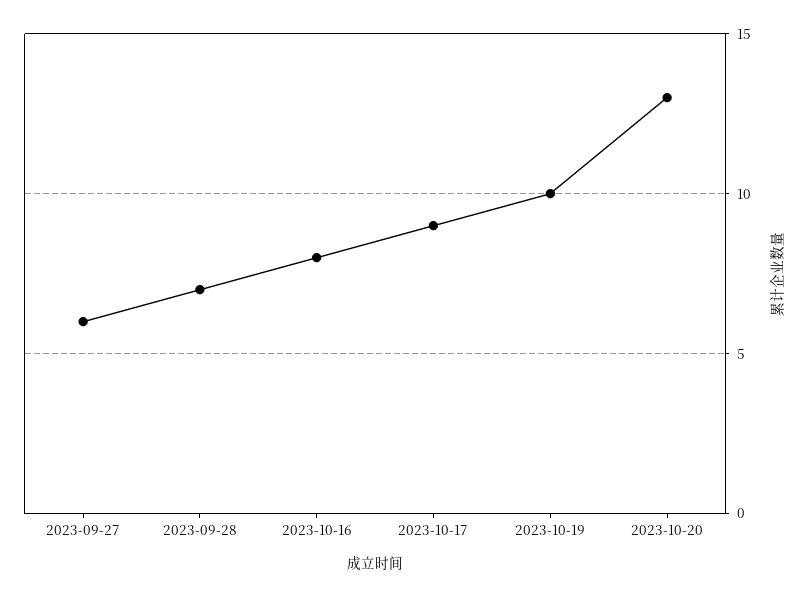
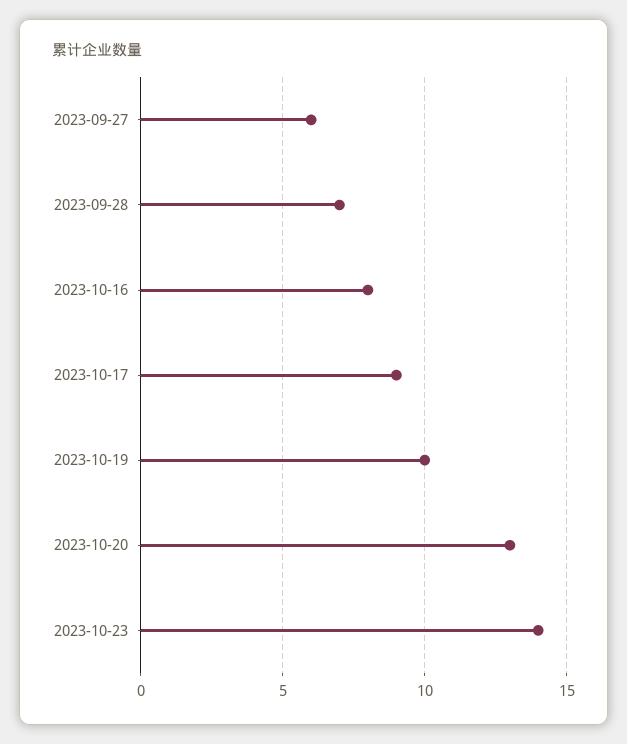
2023-10-23: none -> 14

